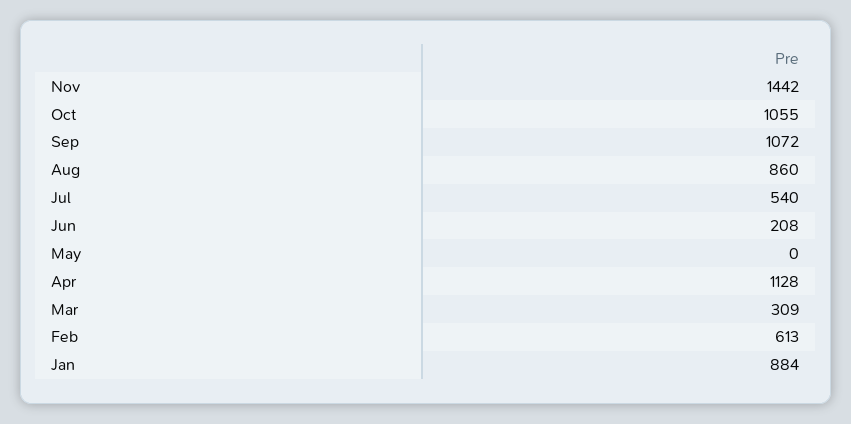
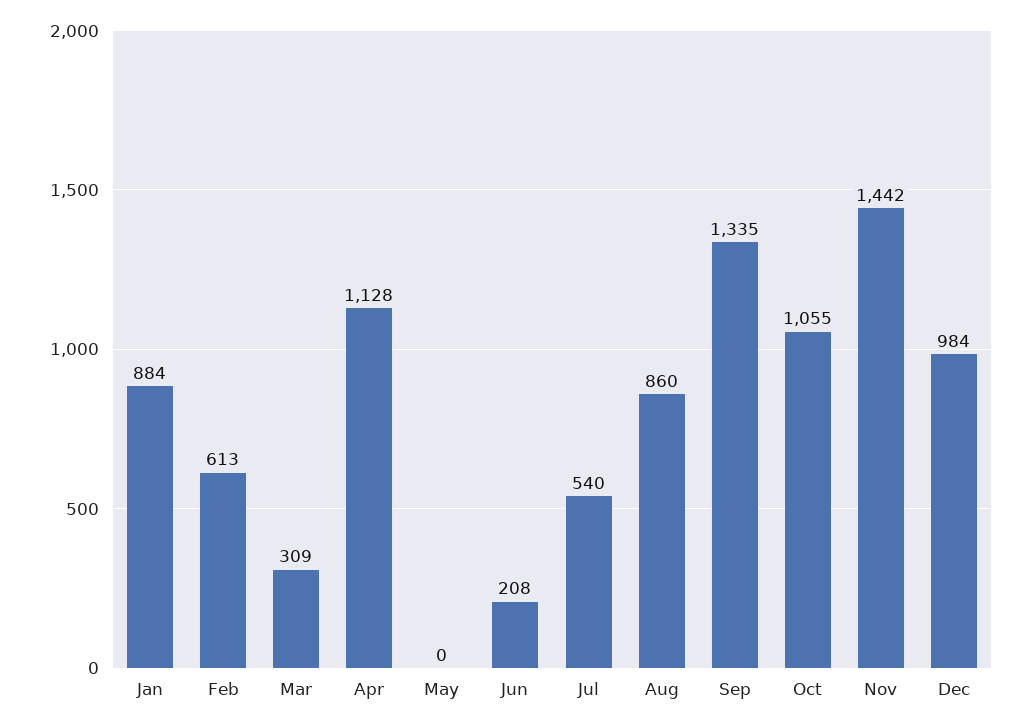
Sep: 1072 -> 1335
Dec: none -> 984

